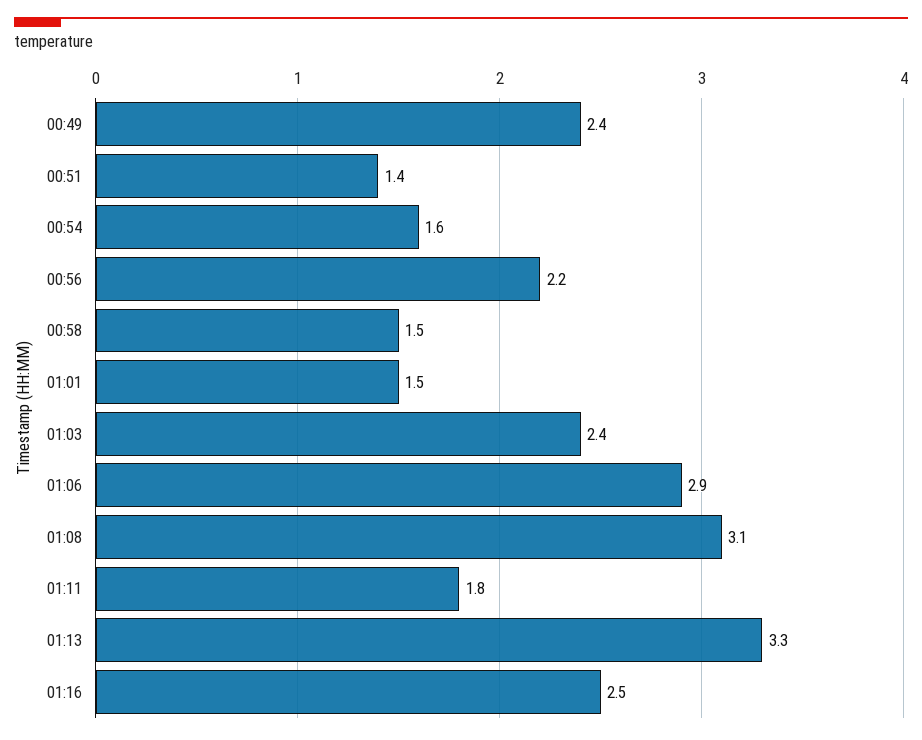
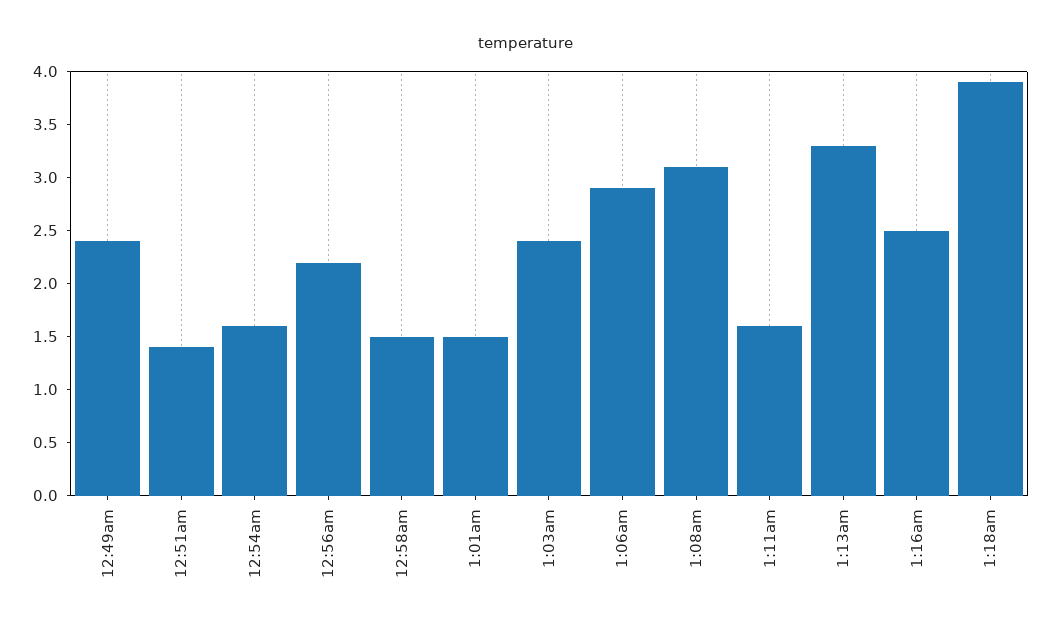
01:11: 1.8 -> 1.6
1:18am: none -> 3.9

